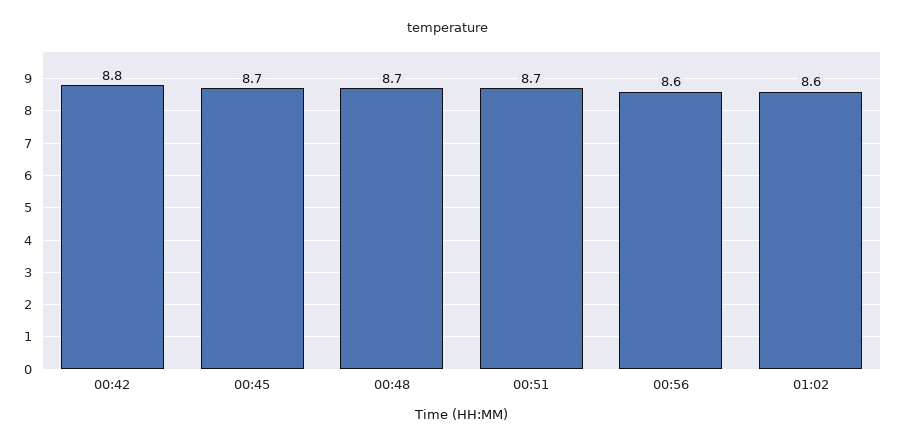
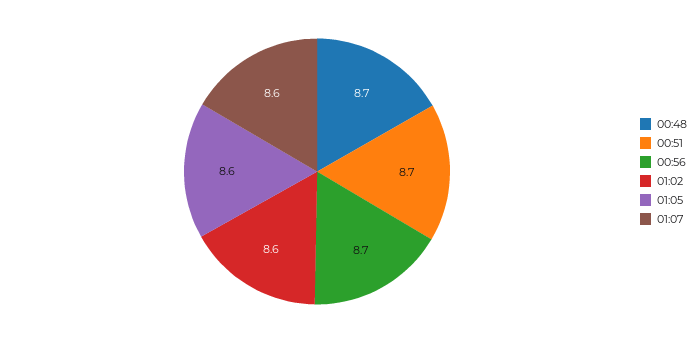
00:42: 8.8 -> none
00:45: 8.7 -> none
00:56: 8.6 -> 8.7
01:05: none -> 8.6
01:07: none -> 8.6

